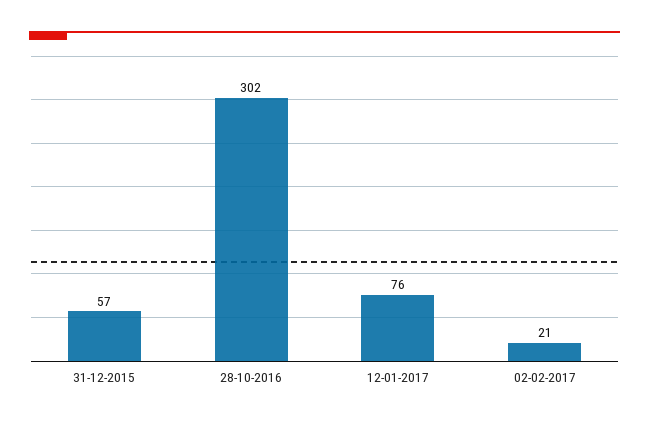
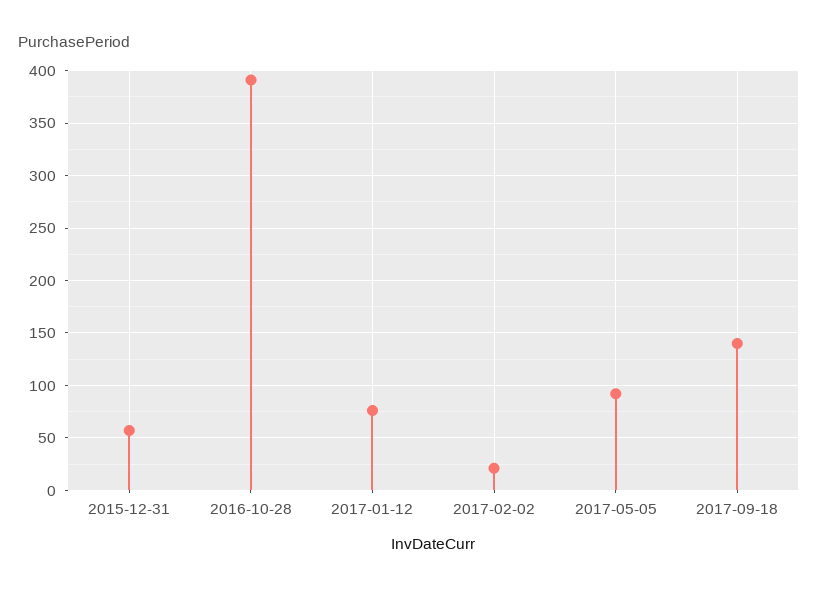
28-10-2016: 302 -> 390
2017-05-05: none -> 90
2017-09-18: none -> 140

